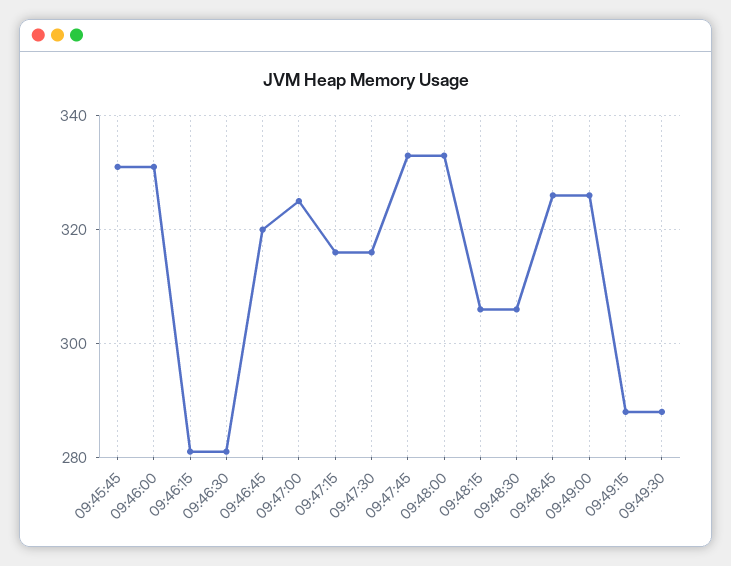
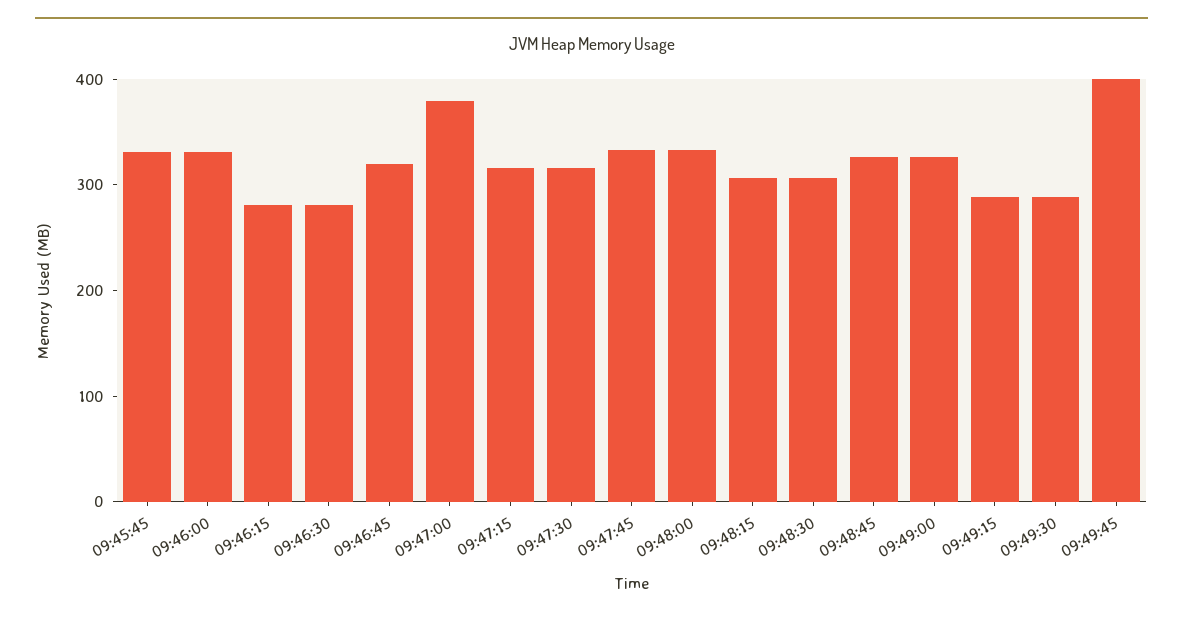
09:47:00: 325 -> 380
09:49:45: none -> 400

